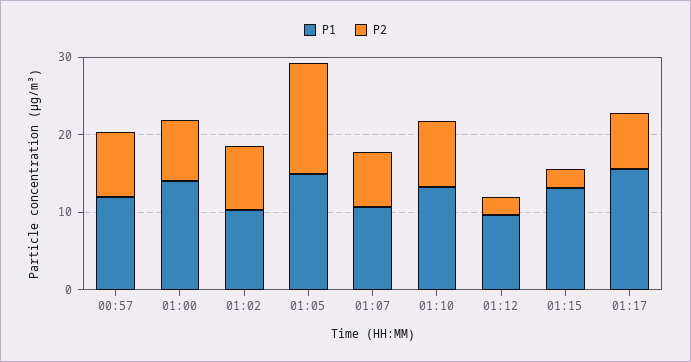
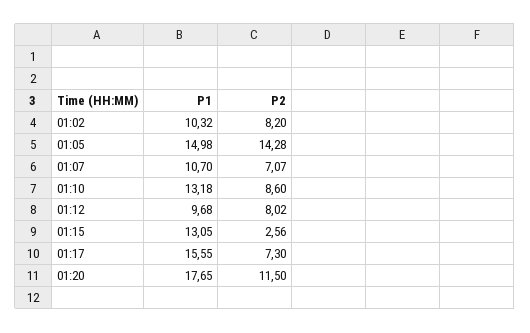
P1, 00:57: 12 -> none
P2, 00:57: 8 -> none
P1, 01:00: 14 -> none
P2, 01:00: 8 -> none
P2, 01:12: 2 -> 8.02
P1, 01:20: none -> 17.65
P2, 01:20: none -> 11.5

